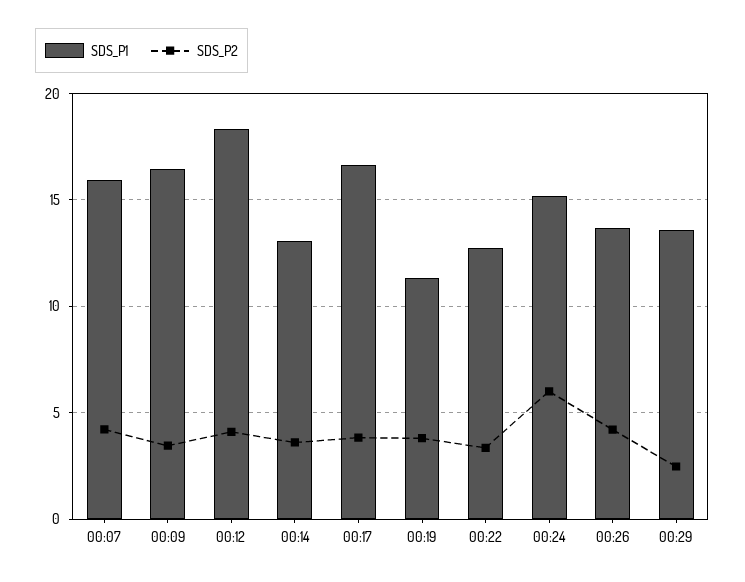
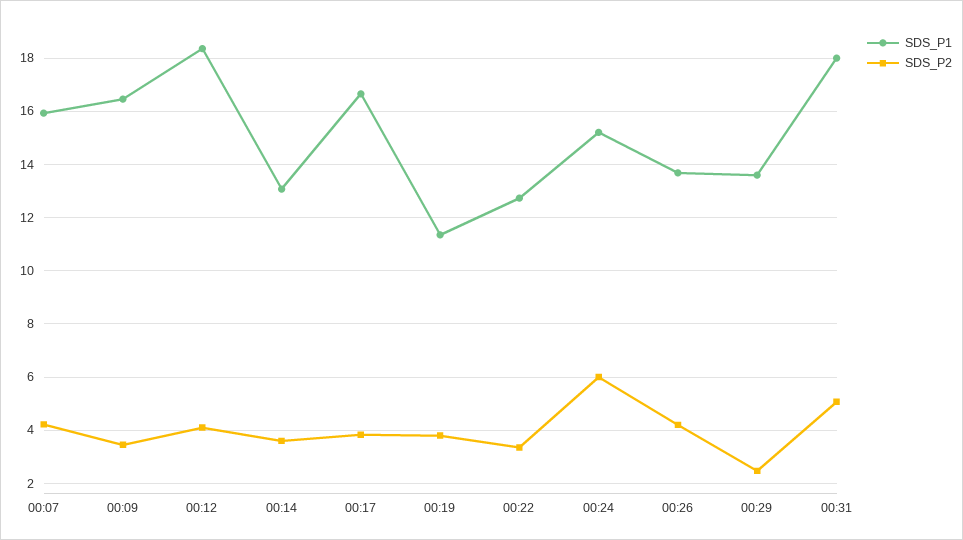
SDS_P1, 00:31: none -> 18
SDS_P2, 00:31: none -> 5

